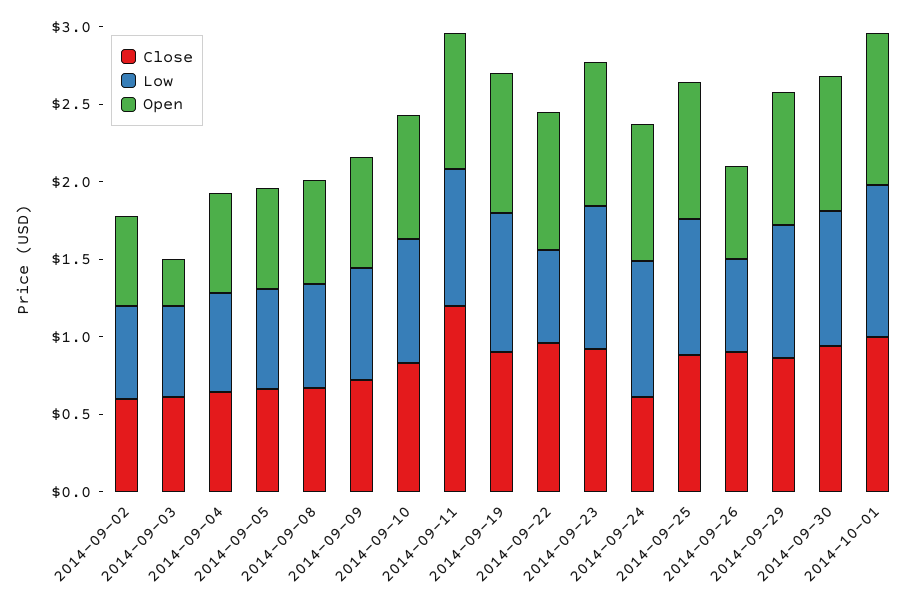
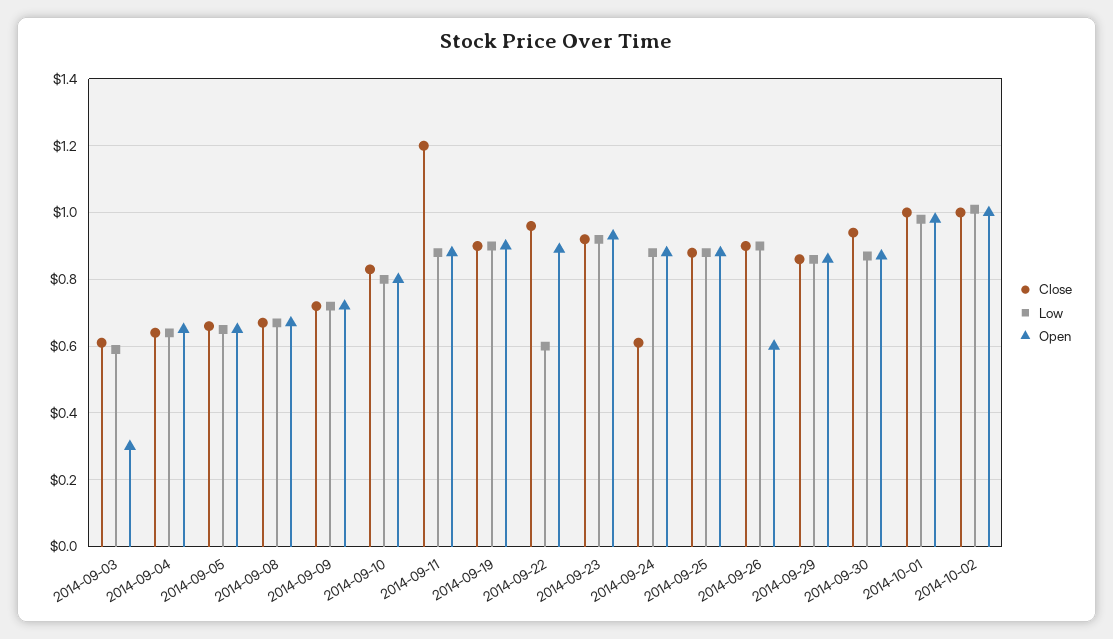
Close, 2014-09-02: 0.6 -> none
Low, 2014-09-02: 0.6 -> none
Open, 2014-09-02: 0.6 -> none
Low, 2014-09-26: 0.6 -> 0.9
Close, 2014-10-02: none -> 1
Low, 2014-10-02: none -> 1
Open, 2014-10-02: none -> 1

